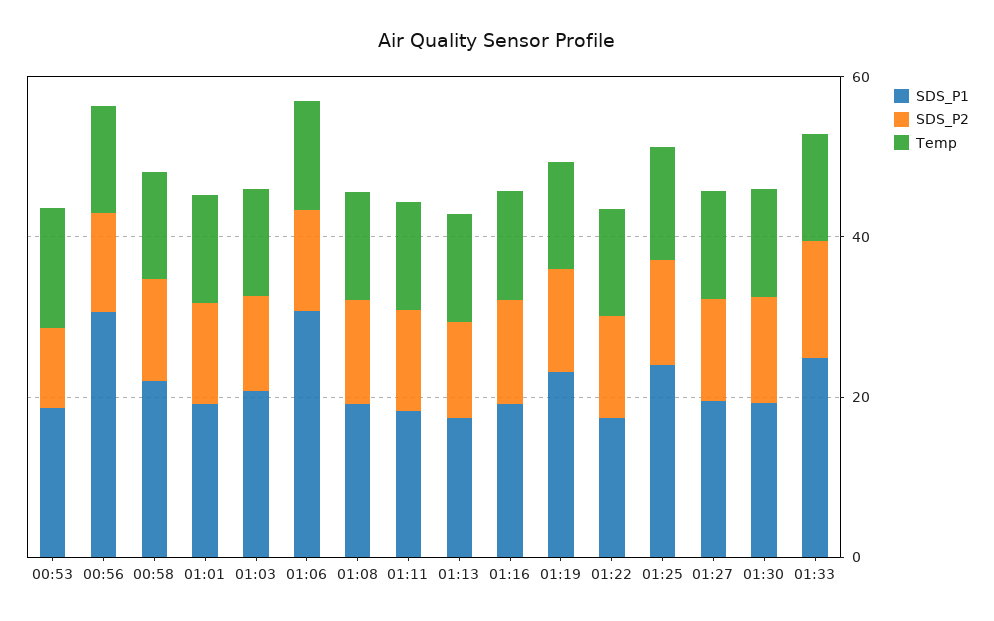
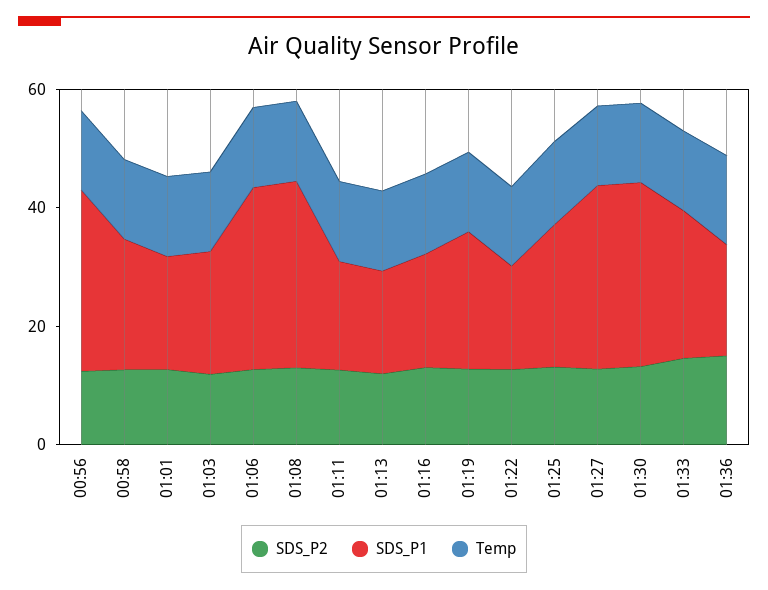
SDS_P1, 00:53: 20 -> none
SDS_P2, 00:53: 10 -> none
Temp, 00:53: 15 -> none
SDS_P1, 01:08: 20 -> 30
SDS_P1, 01:27: 20 -> 30
SDS_P1, 01:30: 20 -> 30
SDS_P2, 01:36: none -> 15
SDS_P1, 01:36: none -> 20
Temp, 01:36: none -> 15

